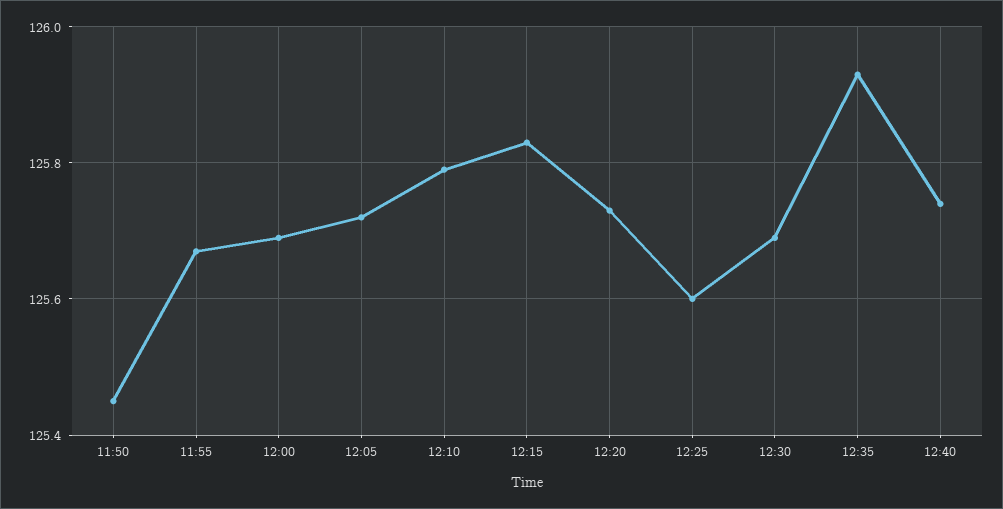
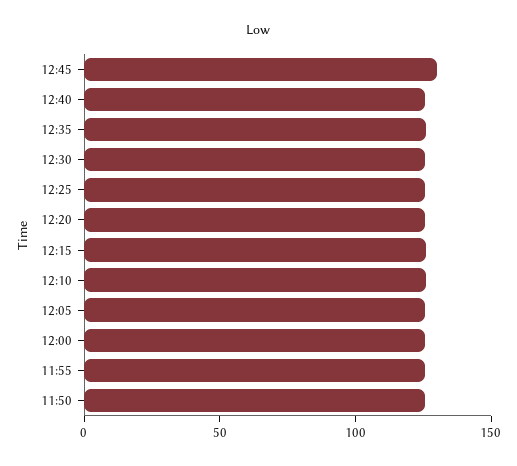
12:45: none -> 130

